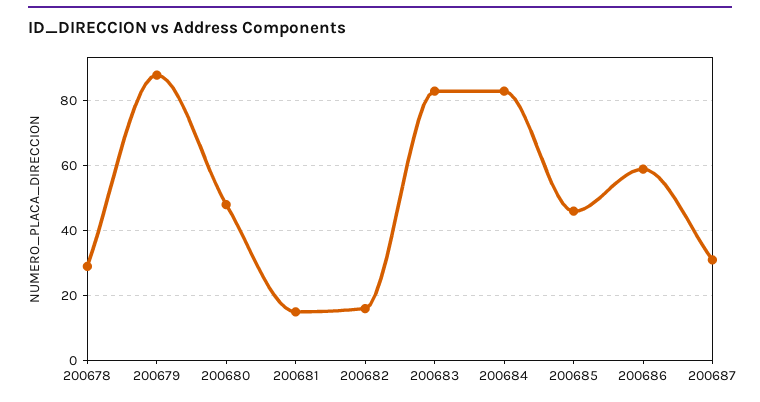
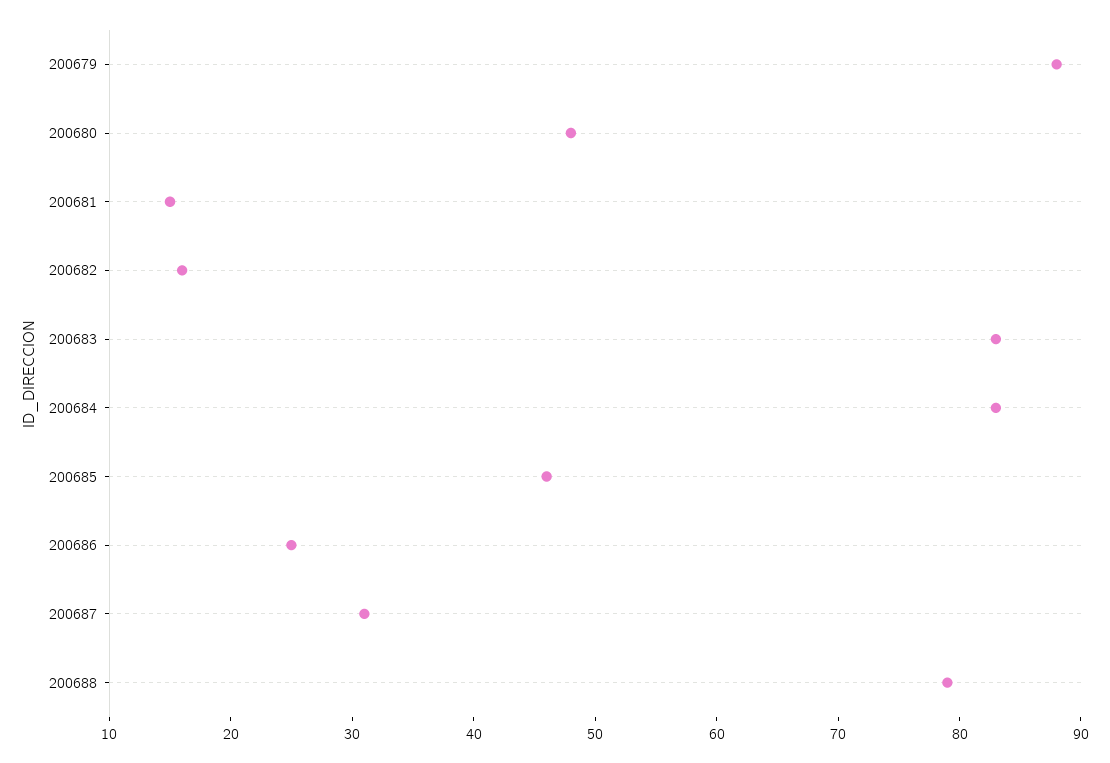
200678: 30 -> none
200686: 60 -> 25
200688: none -> 79

